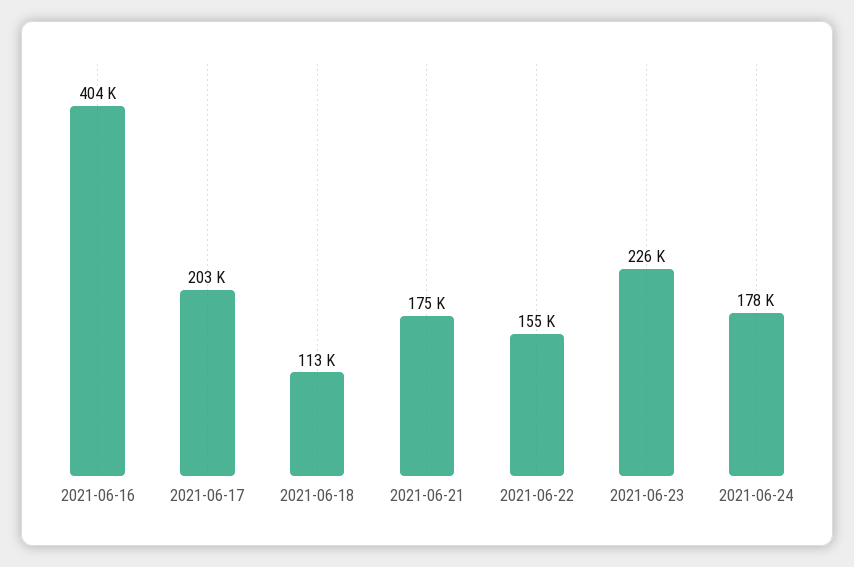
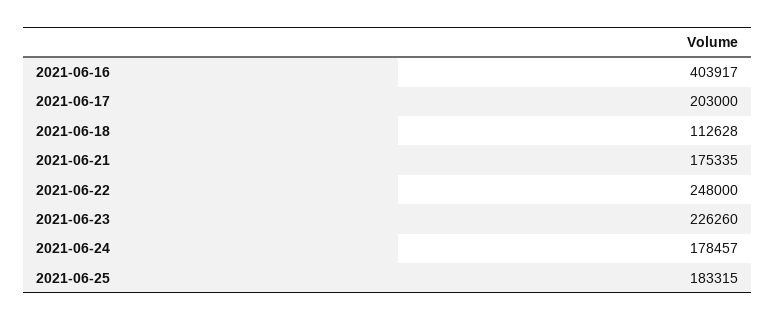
2021-06-22: 155000 -> 248000
2021-06-25: none -> 183315

